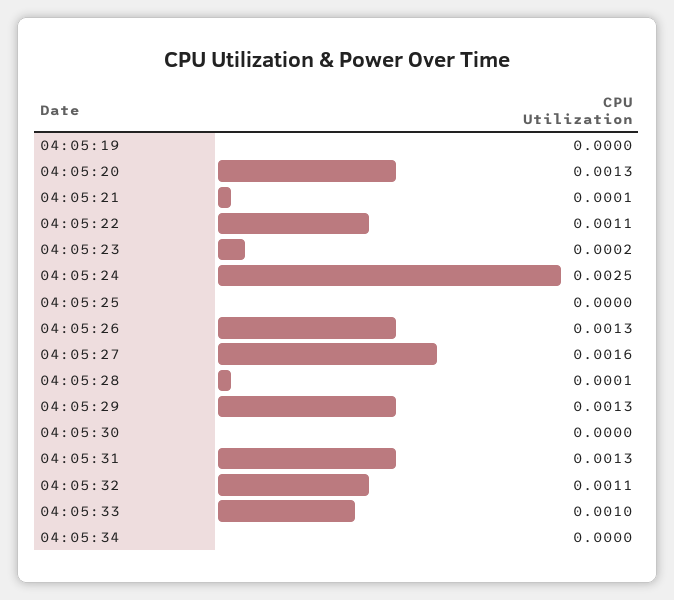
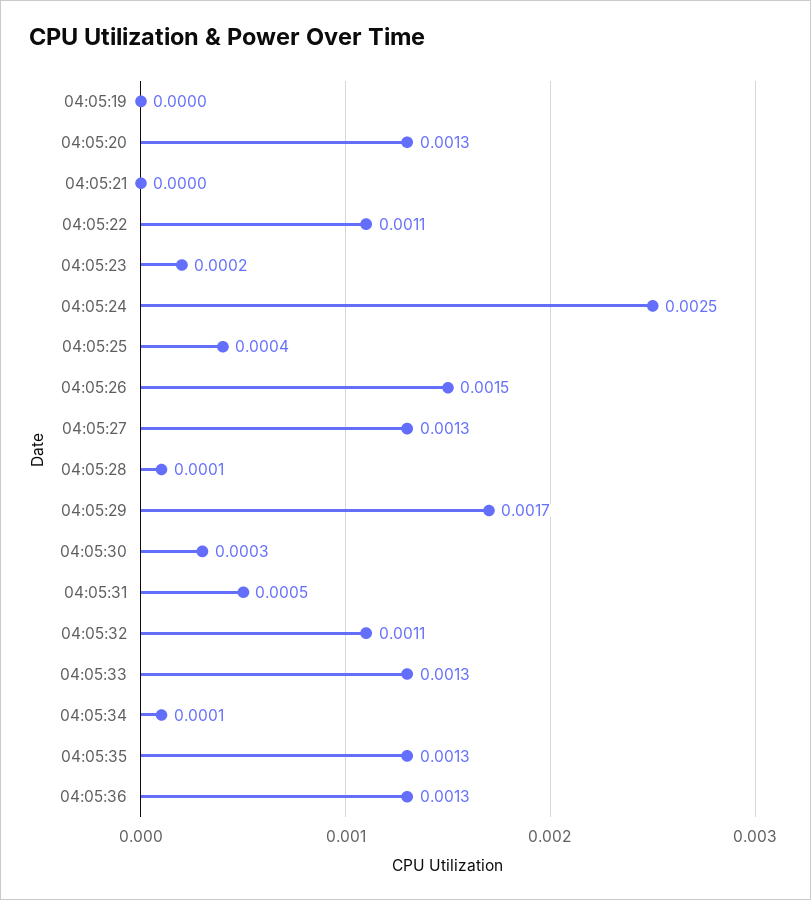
04:05:21: 0.0001 -> 0
04:05:25: 0 -> 0.0004
04:05:26: 0.0013 -> 0.0015
04:05:27: 0.0016 -> 0.0013
04:05:29: 0.0013 -> 0.0017
04:05:30: 0 -> 0.0003
04:05:31: 0.0013 -> 0.0005
04:05:33: 0.001 -> 0.0013
04:05:34: 0 -> 0.0001
04:05:35: none -> 0.0013
04:05:36: none -> 0.0013

